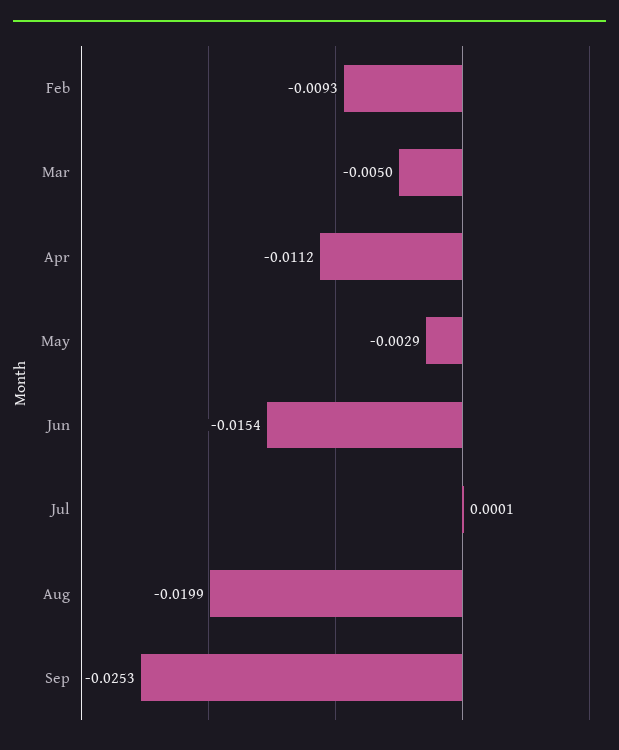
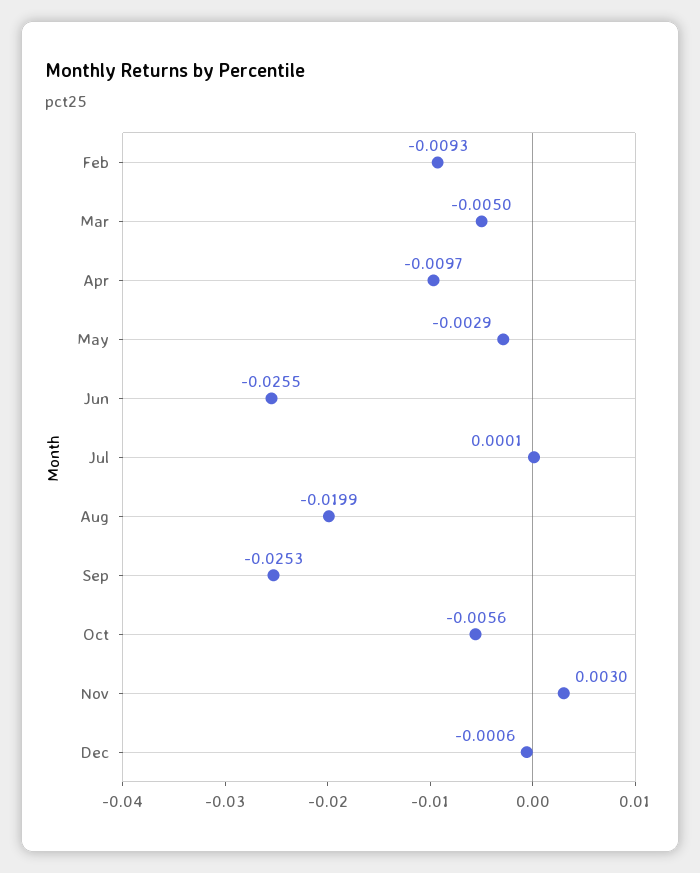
Apr: -0.0112 -> -0.0097
Jun: -0.0154 -> -0.0255
Oct: none -> -0.0056
Nov: none -> 0.003
Dec: none -> -0.0006

